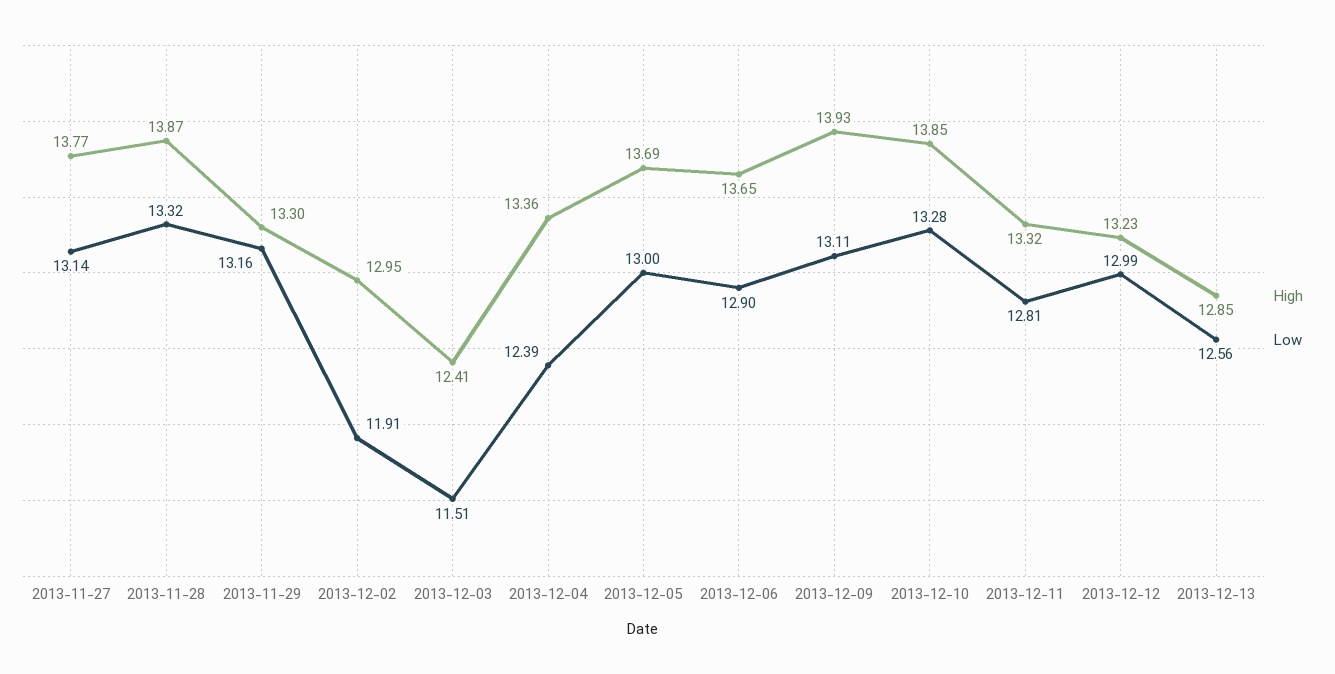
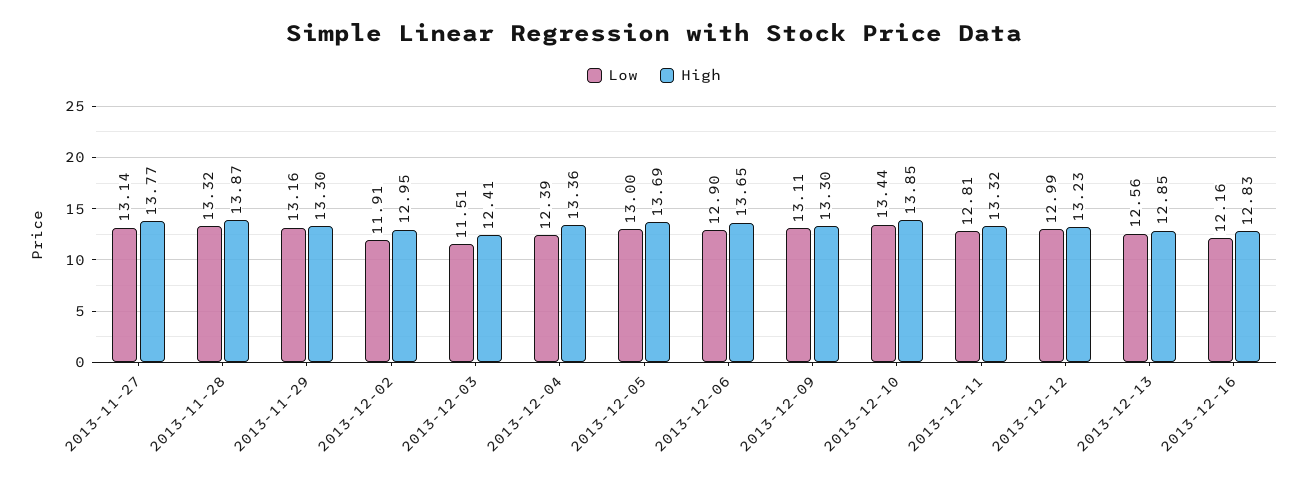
High, 2013-12-09: 13.93 -> 13.3
Low, 2013-12-10: 13.28 -> 13.44
Low, 2013-12-16: none -> 12.16
High, 2013-12-16: none -> 12.83

